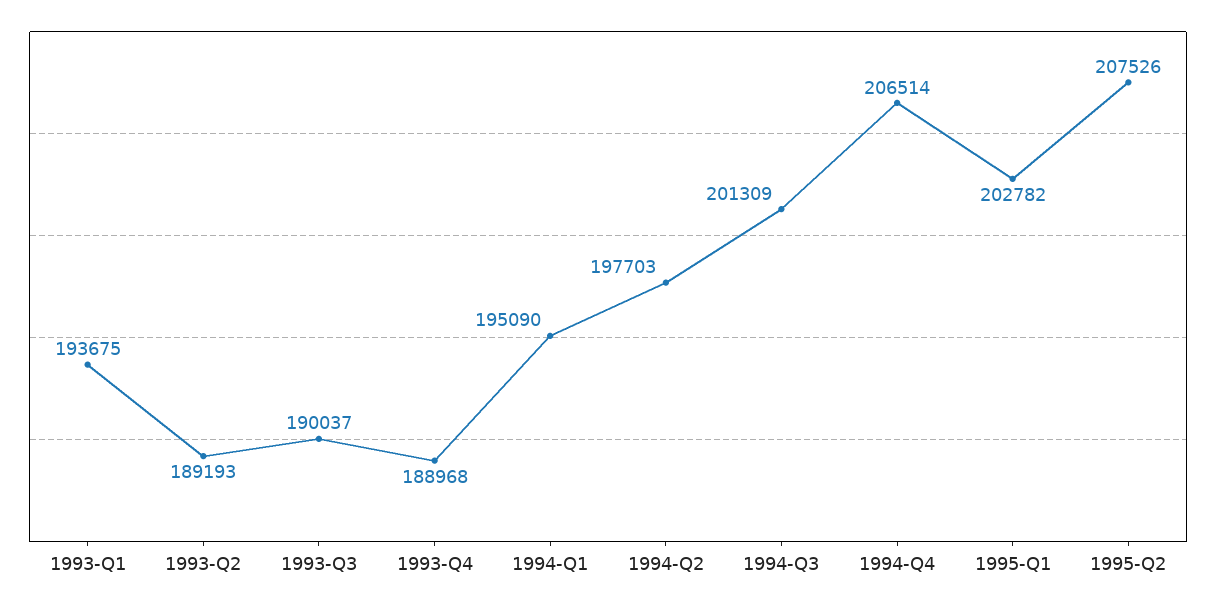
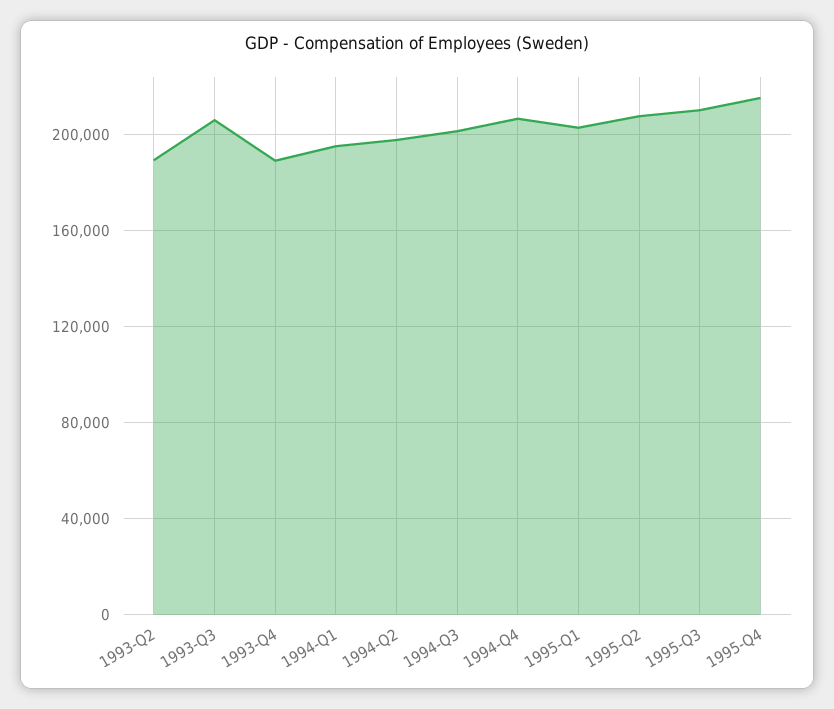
1993-Q1: 193675 -> none
1993-Q3: 190037 -> 205000
1995-Q3: none -> 210000
1995-Q4: none -> 215000

